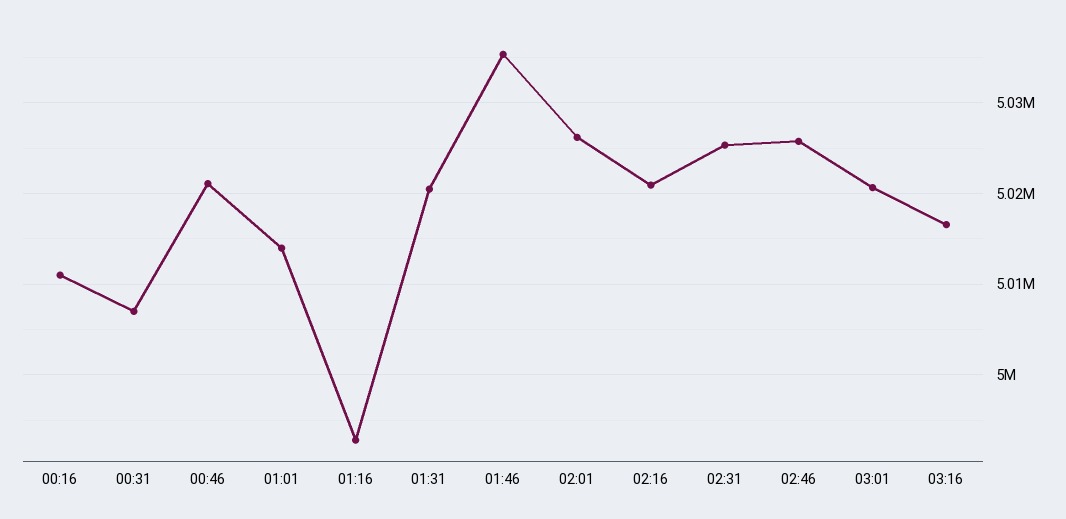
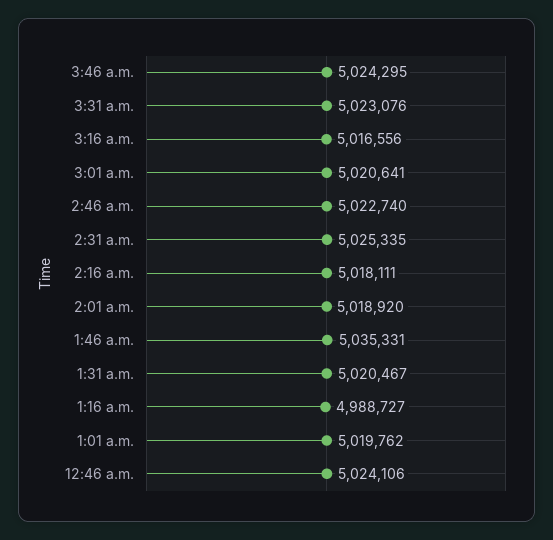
00:16: 5011000 -> none
00:31: 5007000 -> none
00:46: 5021000 -> 5024106
01:01: 5014000 -> 5019762
01:16: 4993000 -> 4988727
02:01: 5026000 -> 5018920
02:16: 5021000 -> 5018111
02:46: 5026000 -> 5022740
3:46 a.m.: none -> 5024295
3:31 a.m.: none -> 5023076

